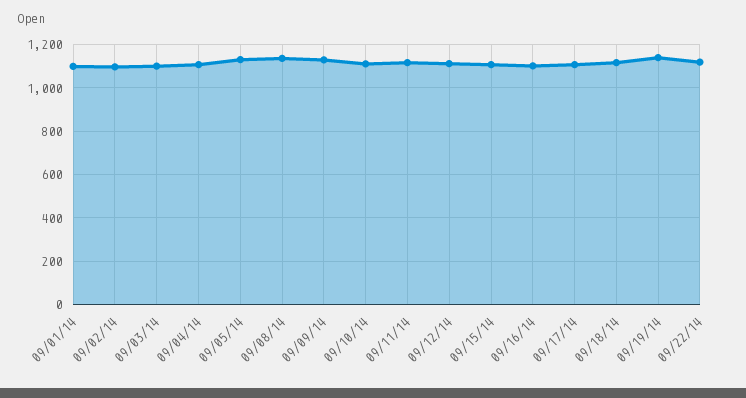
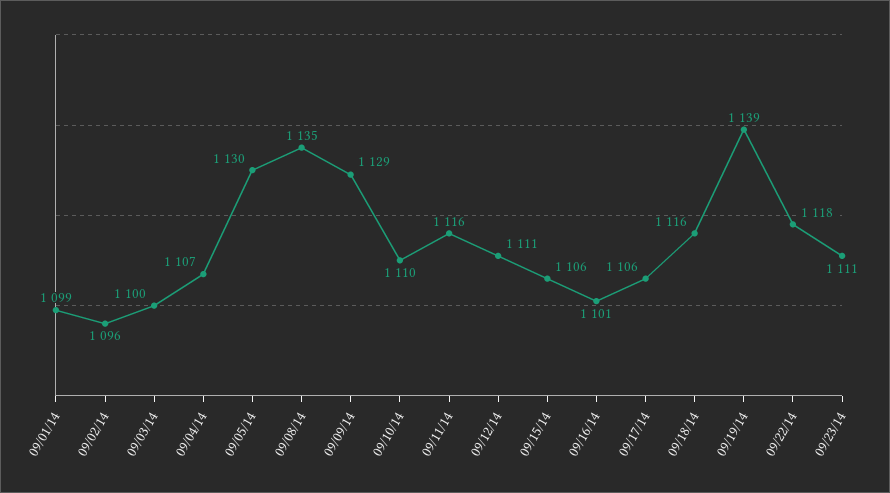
09/23/14: none -> 1111

